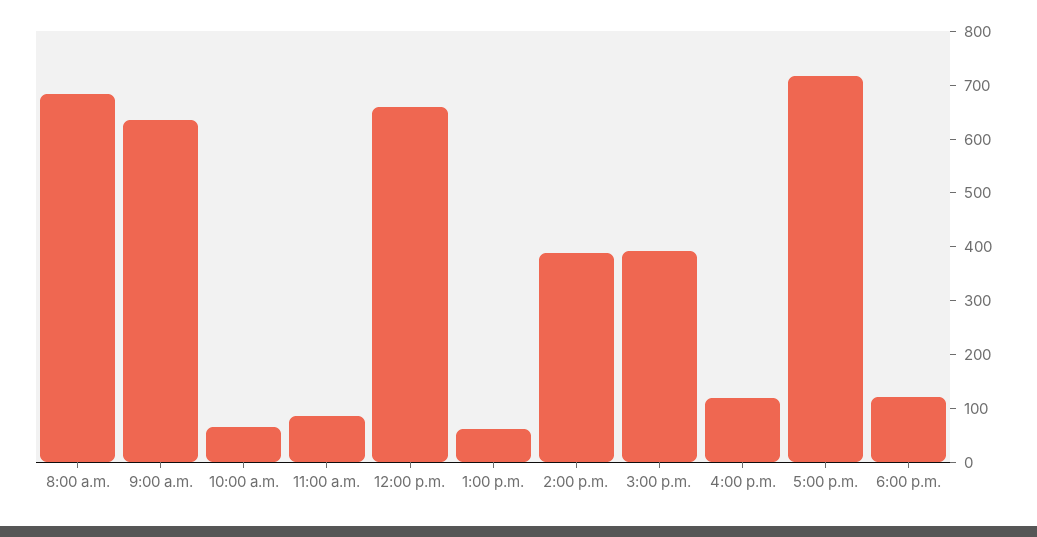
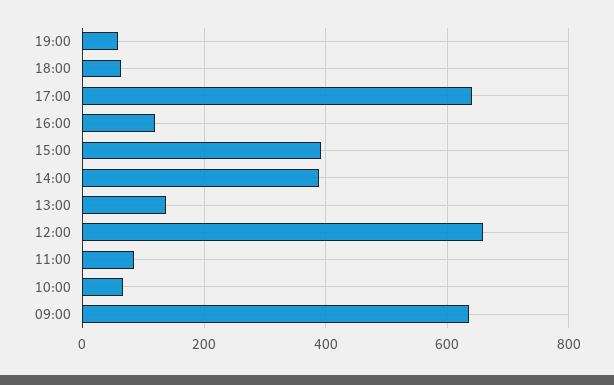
8:00 a.m.: 680 -> none
1:00 p.m.: 60 -> 140
5:00 p.m.: 720 -> 640
6:00 p.m.: 120 -> 60
19:00: none -> 60

